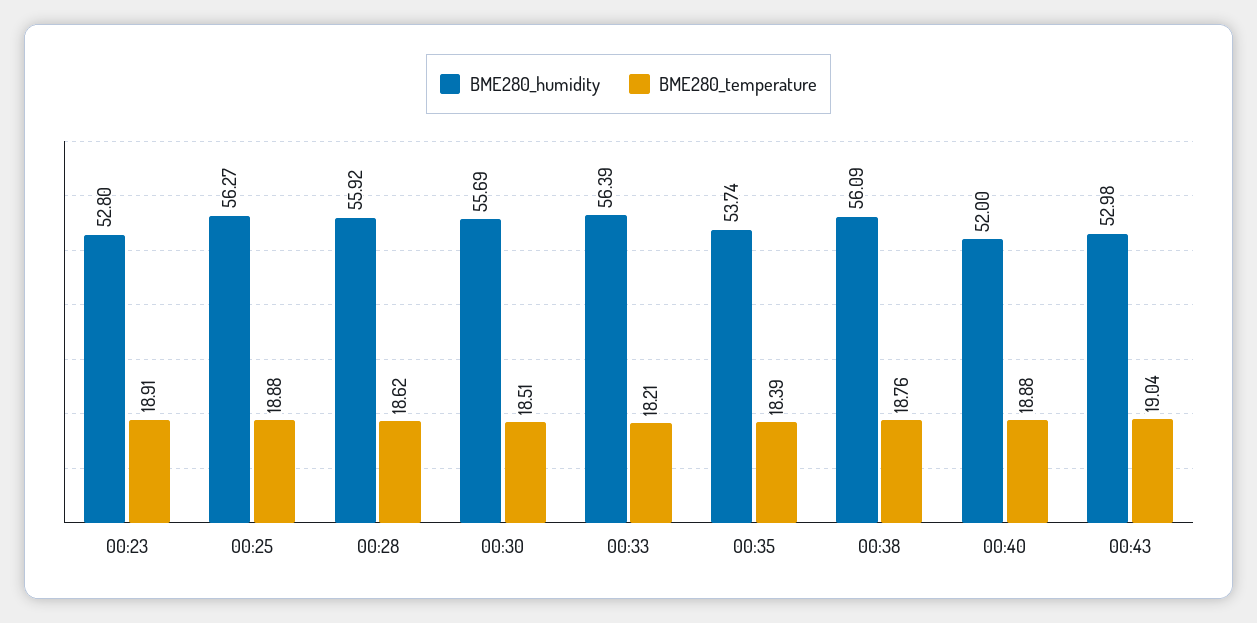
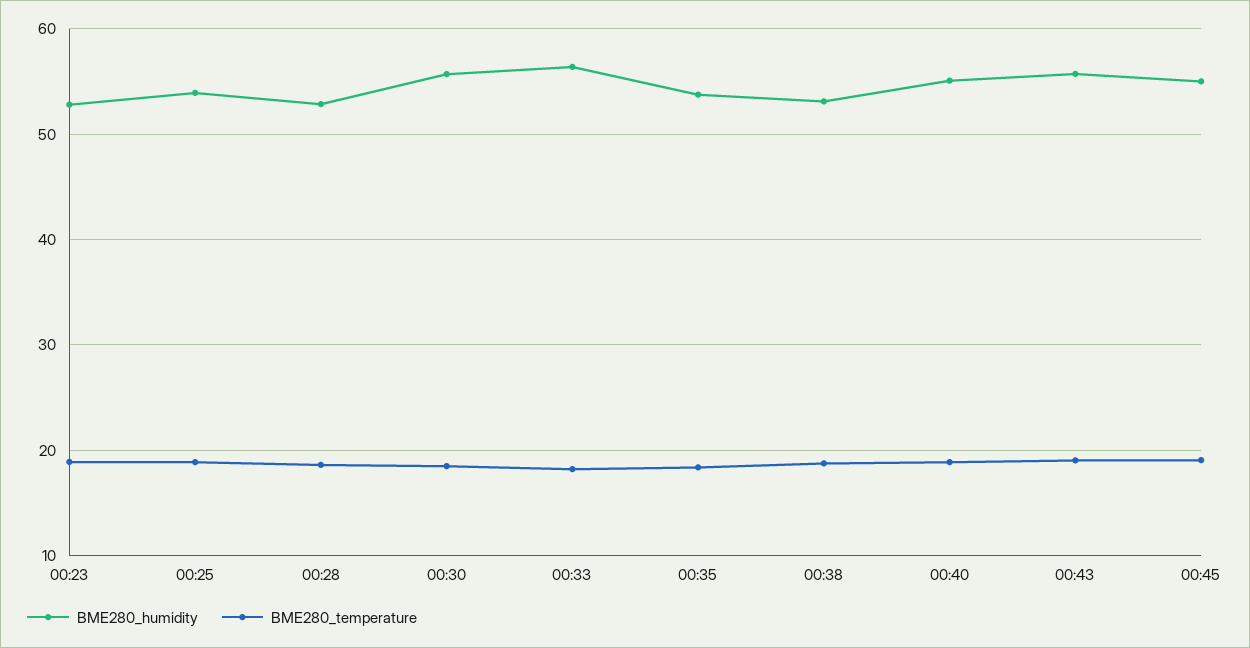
BME280_humidity, 00:25: 56.27 -> 54
BME280_humidity, 00:28: 55.92 -> 53
BME280_humidity, 00:38: 56.09 -> 53
BME280_humidity, 00:40: 52 -> 55
BME280_humidity, 00:43: 52.98 -> 56
BME280_humidity, 00:45: none -> 55
BME280_temperature, 00:45: none -> 19

